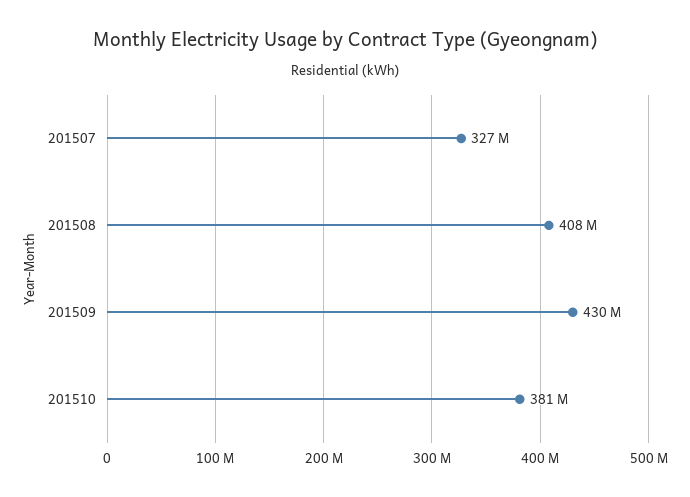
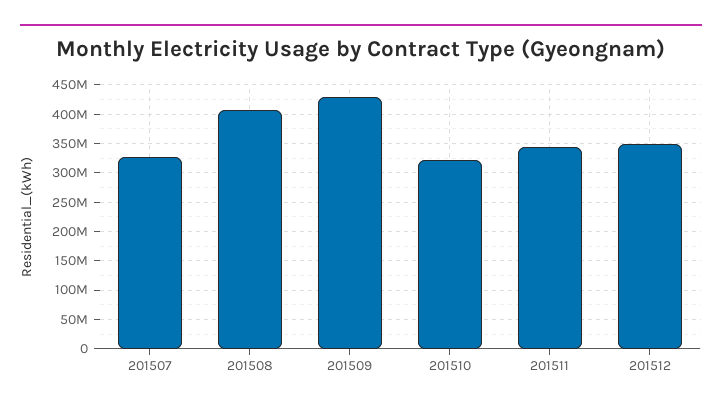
201510: 381000000 -> 325000000
201511: none -> 350000000
201512: none -> 350000000

